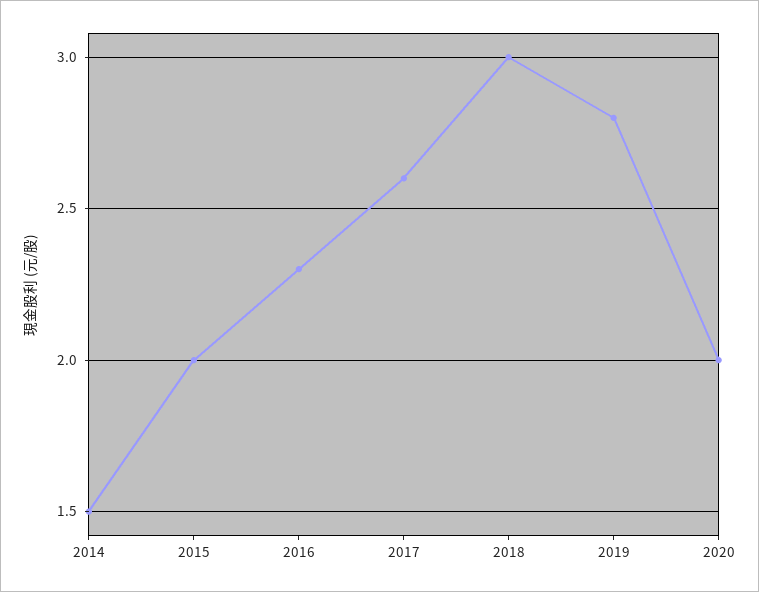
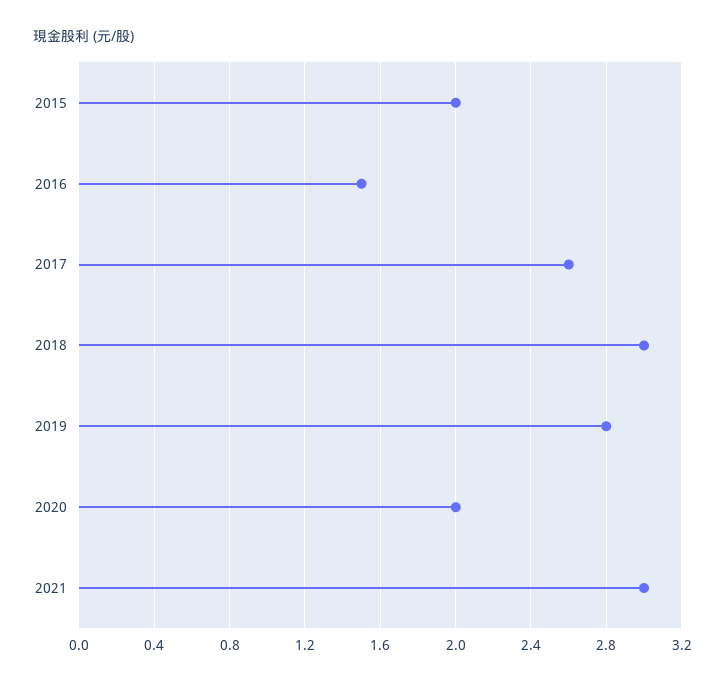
2014: 1.5 -> none
2016: 2.3 -> 1.5
2021: none -> 3

